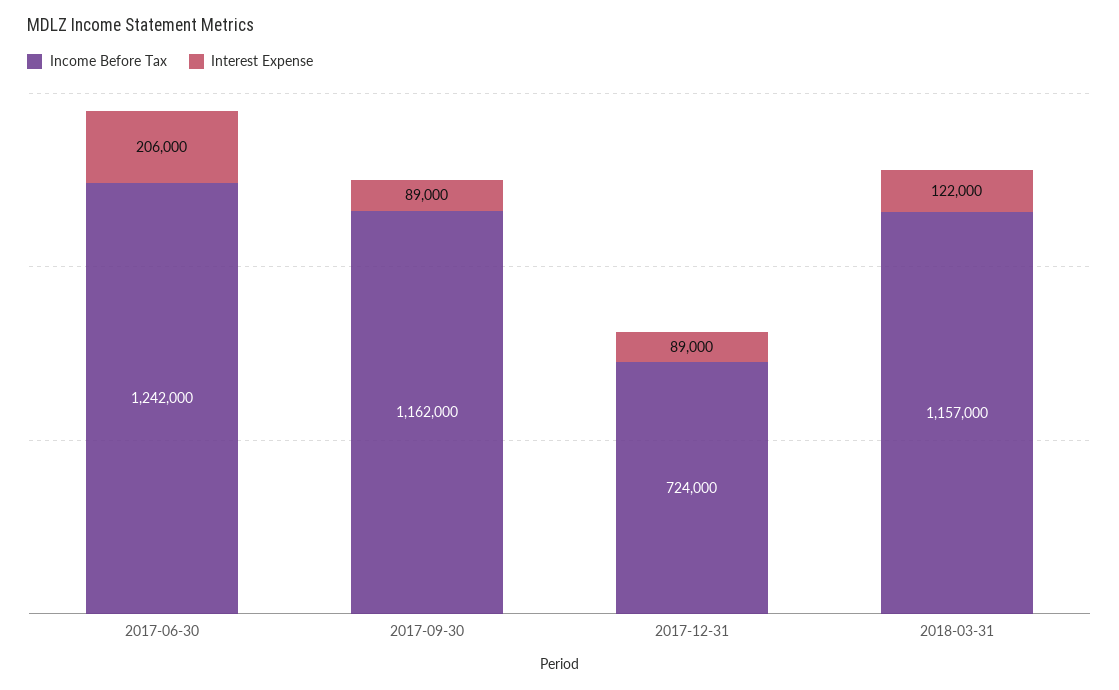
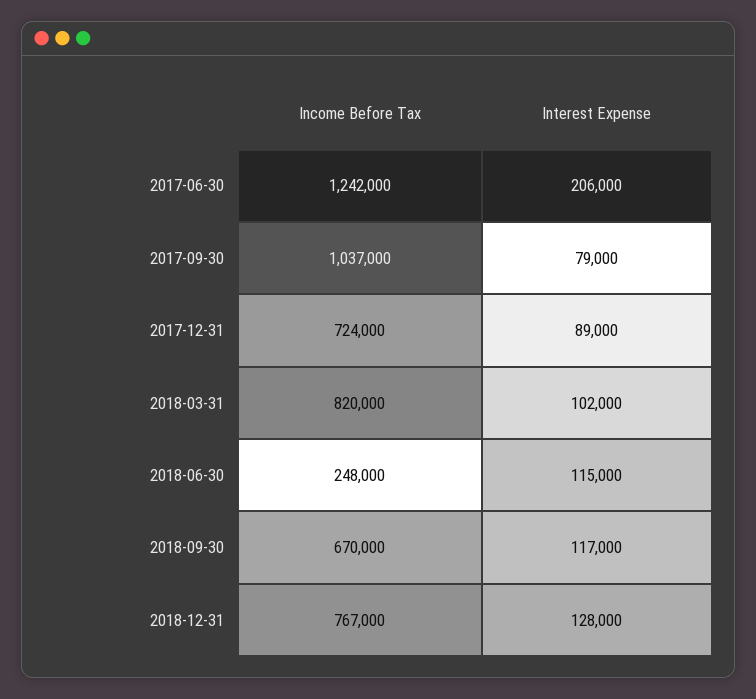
Income Before Tax, 2017-09-30: 1162000 -> 1037000
Interest Expense, 2017-09-30: 89000 -> 79000
Income Before Tax, 2018-03-31: 1157000 -> 820000
Interest Expense, 2018-03-31: 122000 -> 102000
Income Before Tax, 2018-06-30: none -> 248000
Interest Expense, 2018-06-30: none -> 115000
Income Before Tax, 2018-09-30: none -> 670000
Interest Expense, 2018-09-30: none -> 117000
Income Before Tax, 2018-12-31: none -> 767000
Interest Expense, 2018-12-31: none -> 128000

